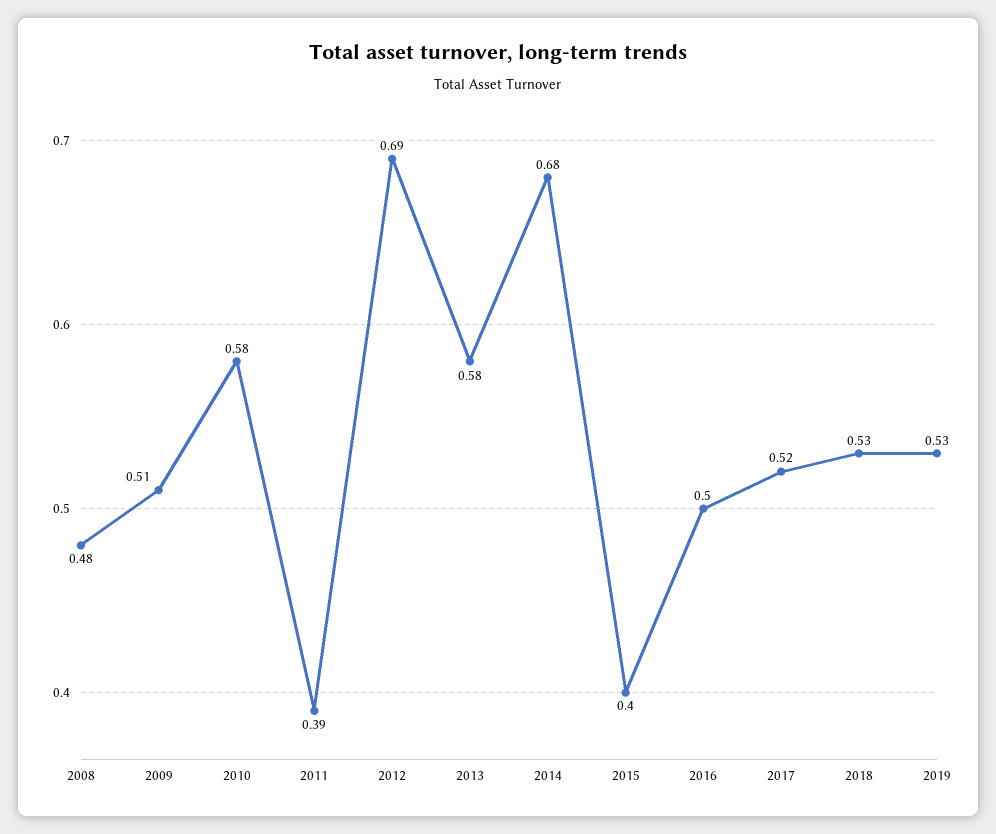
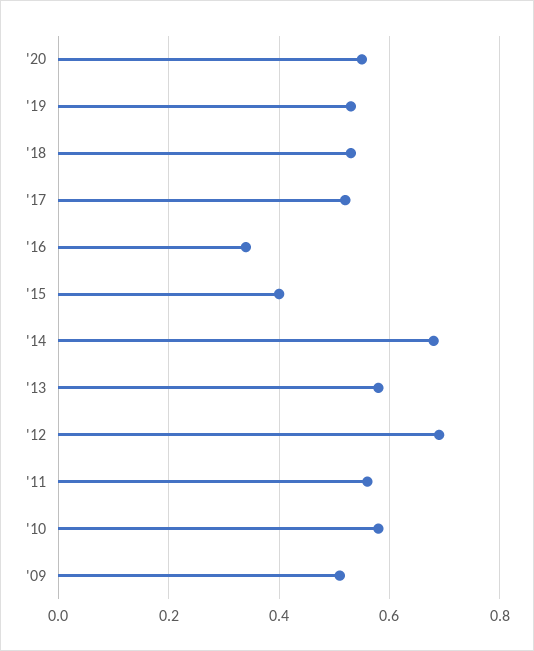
2008: 0.48 -> none
2011: 0.39 -> 0.55
2016: 0.5 -> 0.35
'20: none -> 0.55

